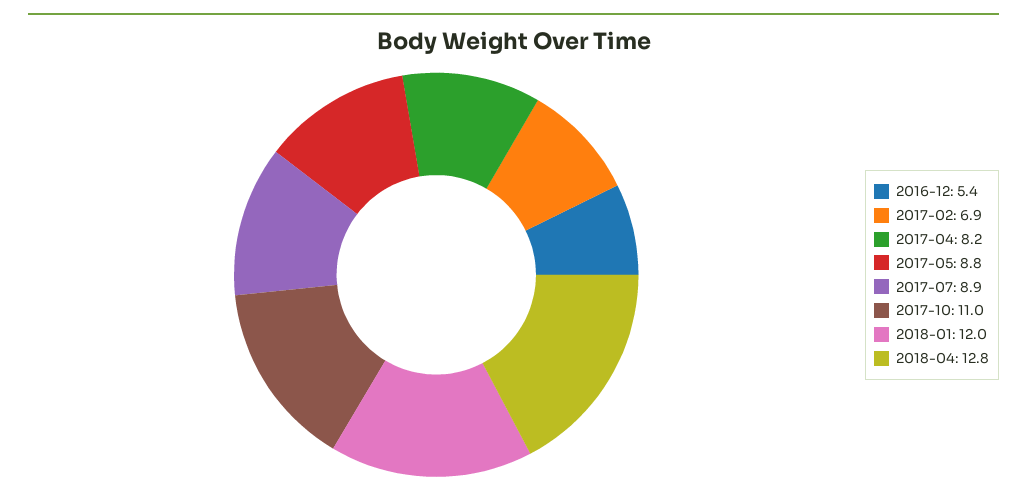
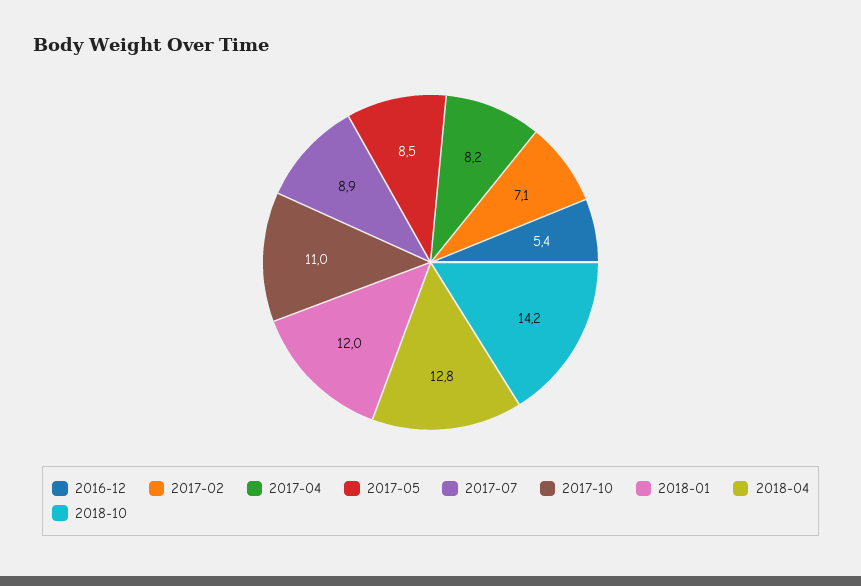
2017-02: 6.9 -> 7.1
2017-05: 8.8 -> 8.5
2018-10: none -> 14.2

